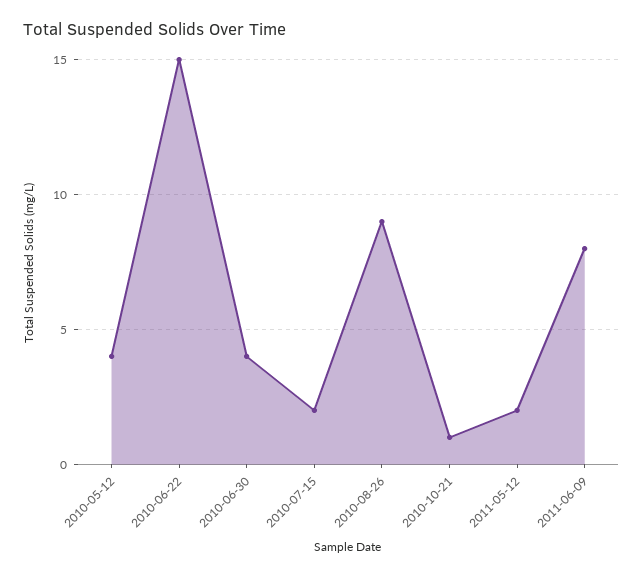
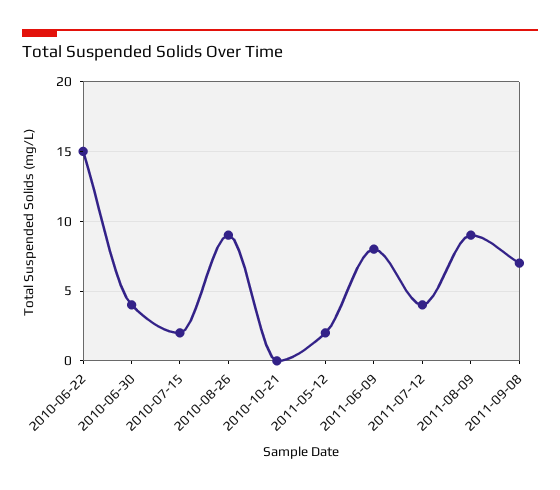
2010-05-12: 4 -> none
2010-10-21: 1 -> 0
2011-07-12: none -> 4
2011-08-09: none -> 9
2011-09-08: none -> 7

